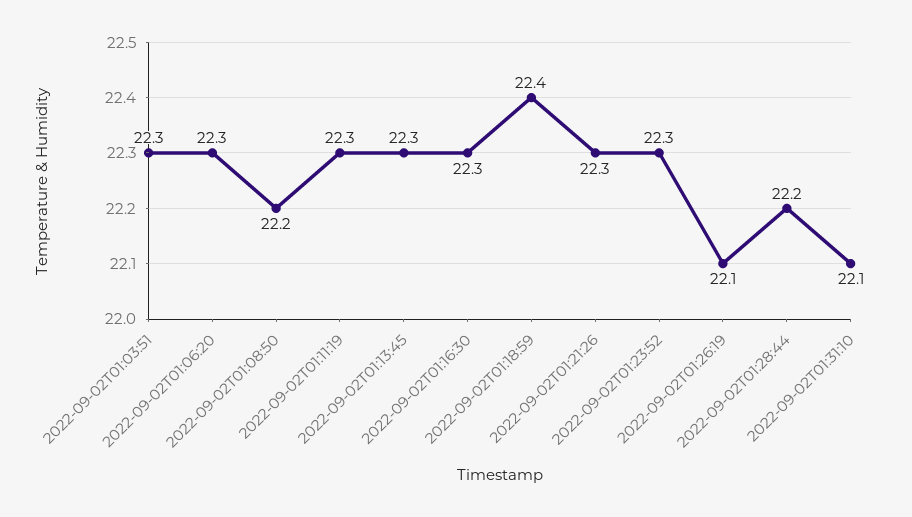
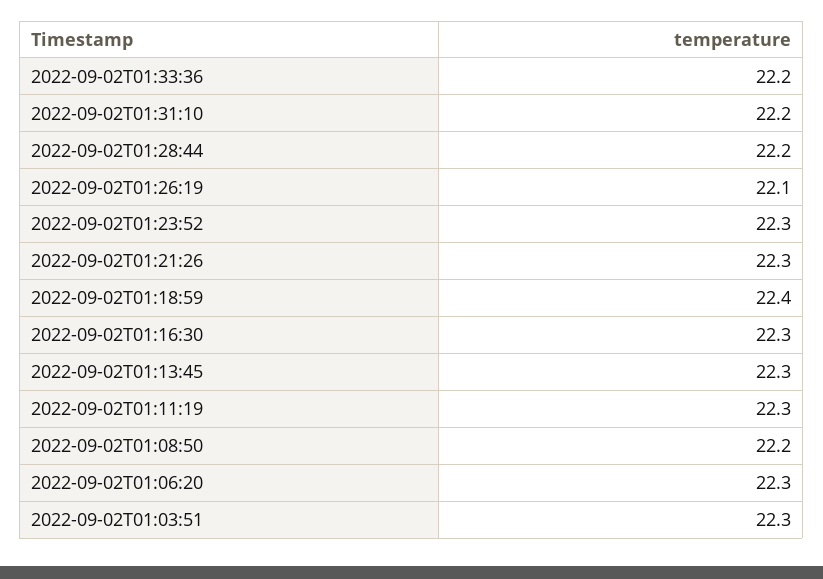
2022-09-02T01:31:10: 22.1 -> 22.2
2022-09-02T01:33:36: none -> 22.2

